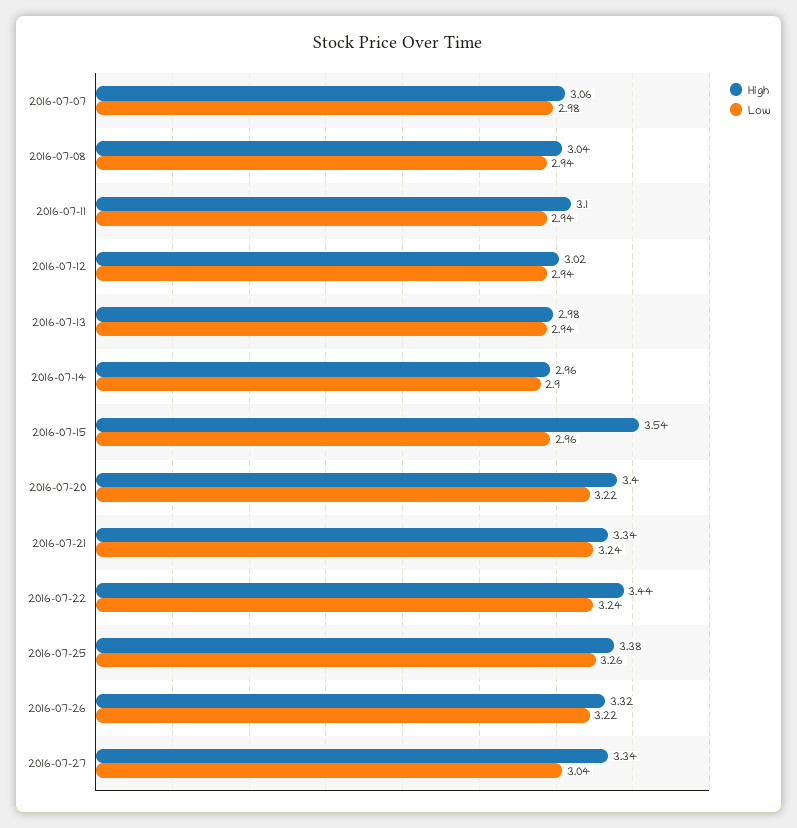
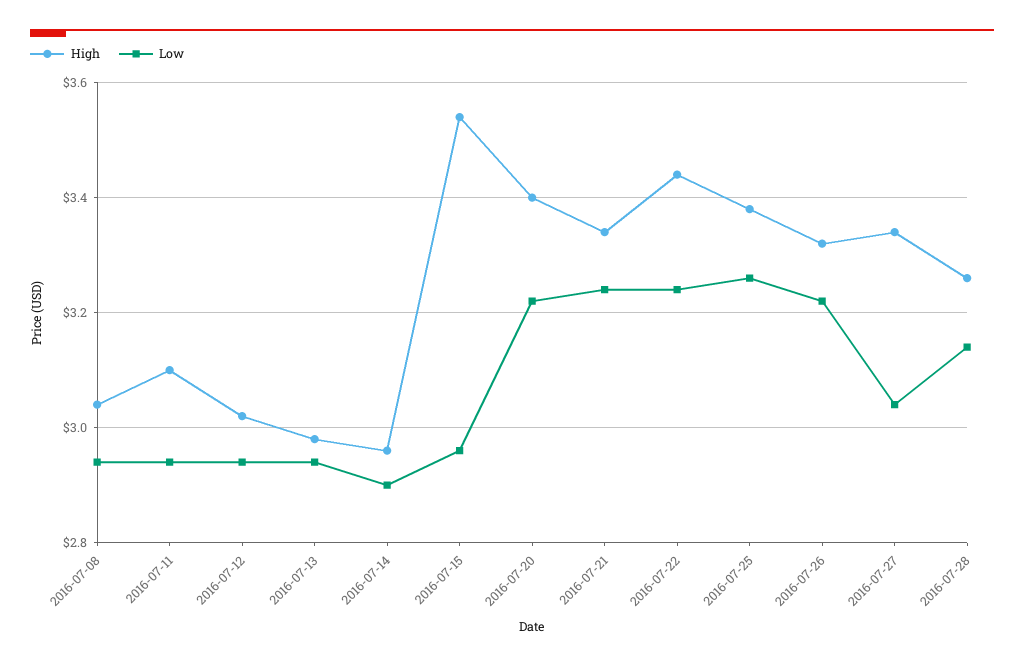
High, 2016-07-07: 3.06 -> none
Low, 2016-07-07: 2.98 -> none
High, 2016-07-28: none -> 3.25
Low, 2016-07-28: none -> 3.15

